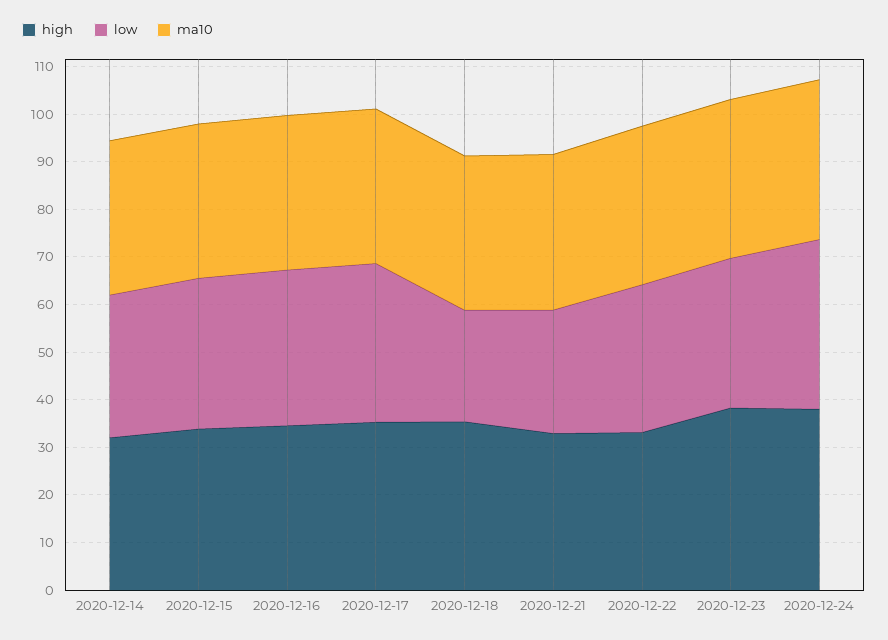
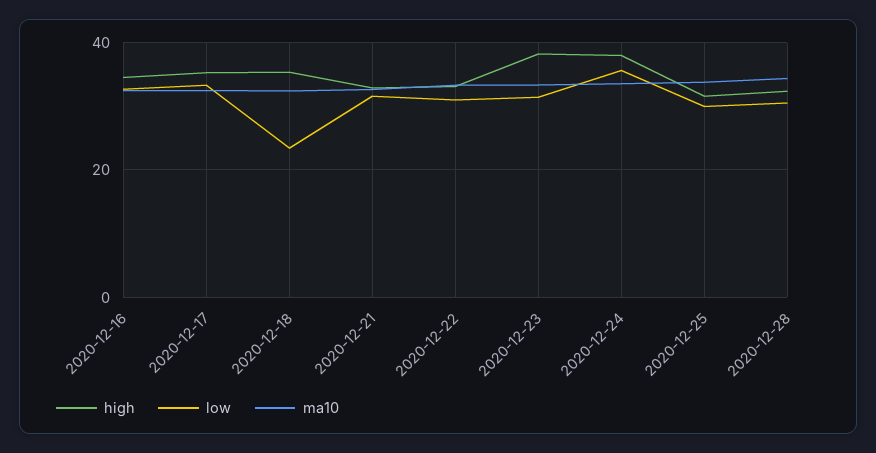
high, 2020-12-14: 32 -> none
low, 2020-12-14: 30 -> none
ma10, 2020-12-14: 32 -> none
high, 2020-12-15: 34 -> none
low, 2020-12-15: 32 -> none
ma10, 2020-12-15: 32 -> none
low, 2020-12-21: 26 -> 32
high, 2020-12-25: none -> 32
low, 2020-12-25: none -> 30
ma10, 2020-12-25: none -> 34
high, 2020-12-28: none -> 32
low, 2020-12-28: none -> 30
ma10, 2020-12-28: none -> 34

